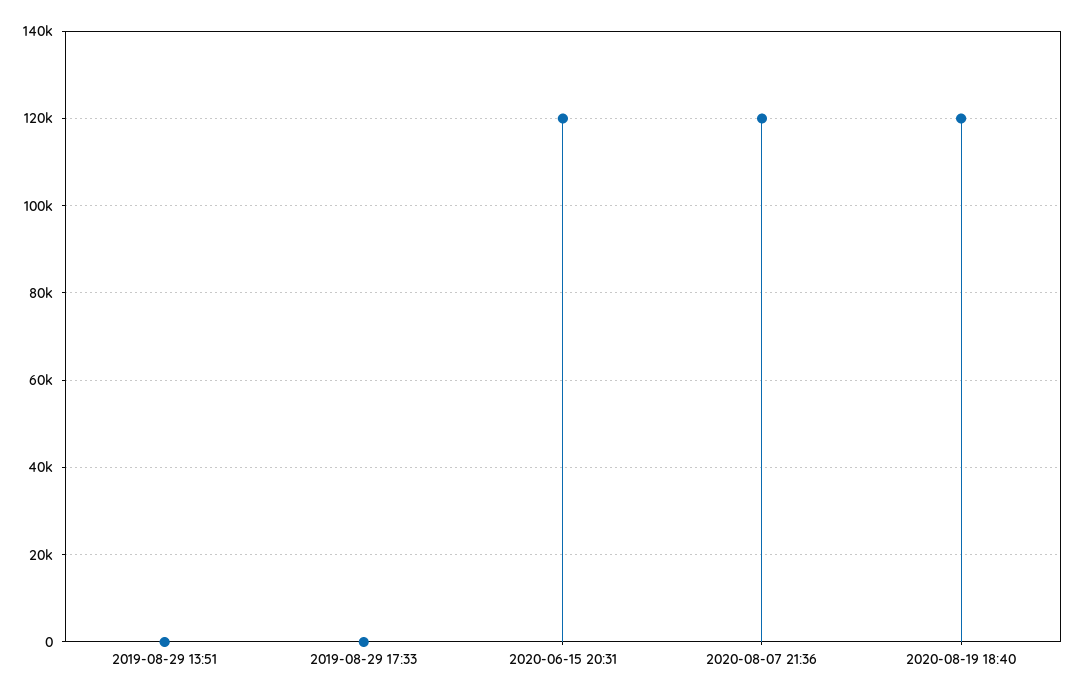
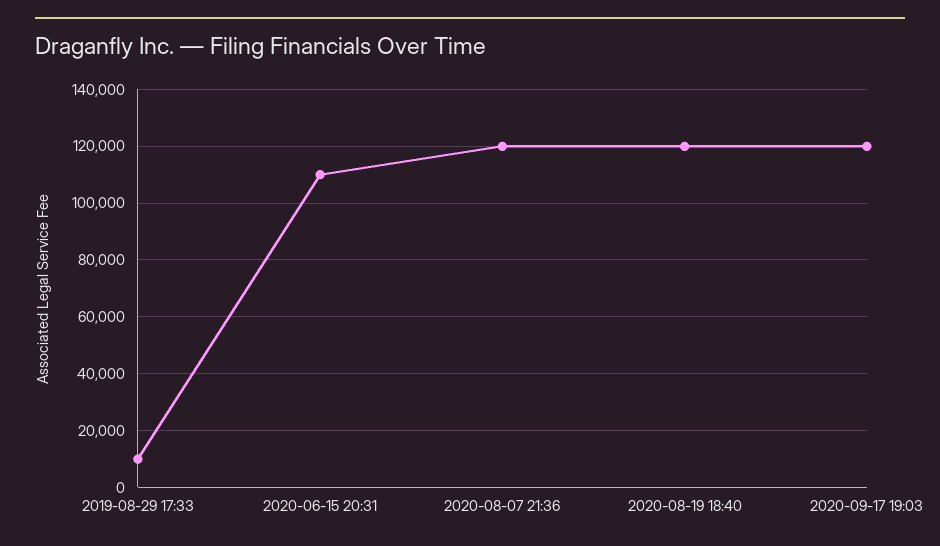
2019-08-29 13:51: 0 -> none
2019-08-29 17:33: 0 -> 10000
2020-06-15 20:31: 120000 -> 110000
2020-09-17 19:03: none -> 120000

